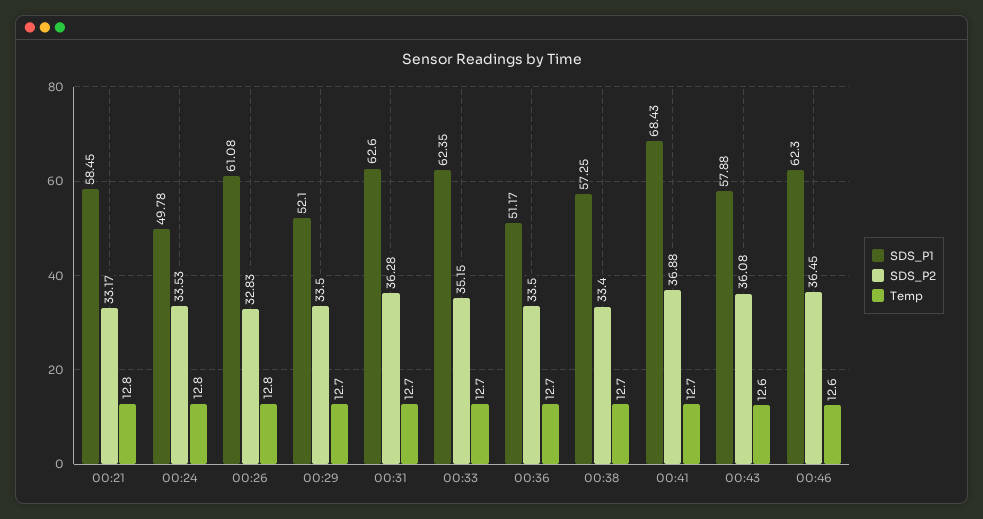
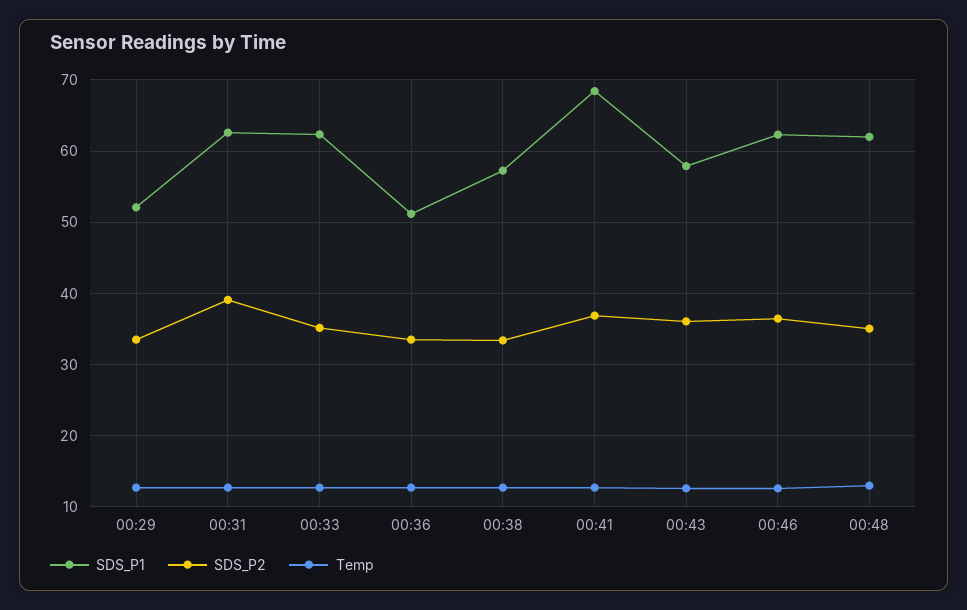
SDS_P1, 00:21: 58.45 -> none
SDS_P2, 00:21: 33.17 -> none
Temp, 00:21: 12.8 -> none
SDS_P1, 00:24: 49.78 -> none
SDS_P2, 00:24: 33.53 -> none
Temp, 00:24: 12.8 -> none
SDS_P1, 00:26: 61.08 -> none
SDS_P2, 00:26: 32.83 -> none
Temp, 00:26: 12.8 -> none
SDS_P2, 00:31: 36.28 -> 39
SDS_P1, 00:48: none -> 62
SDS_P2, 00:48: none -> 35
Temp, 00:48: none -> 13

